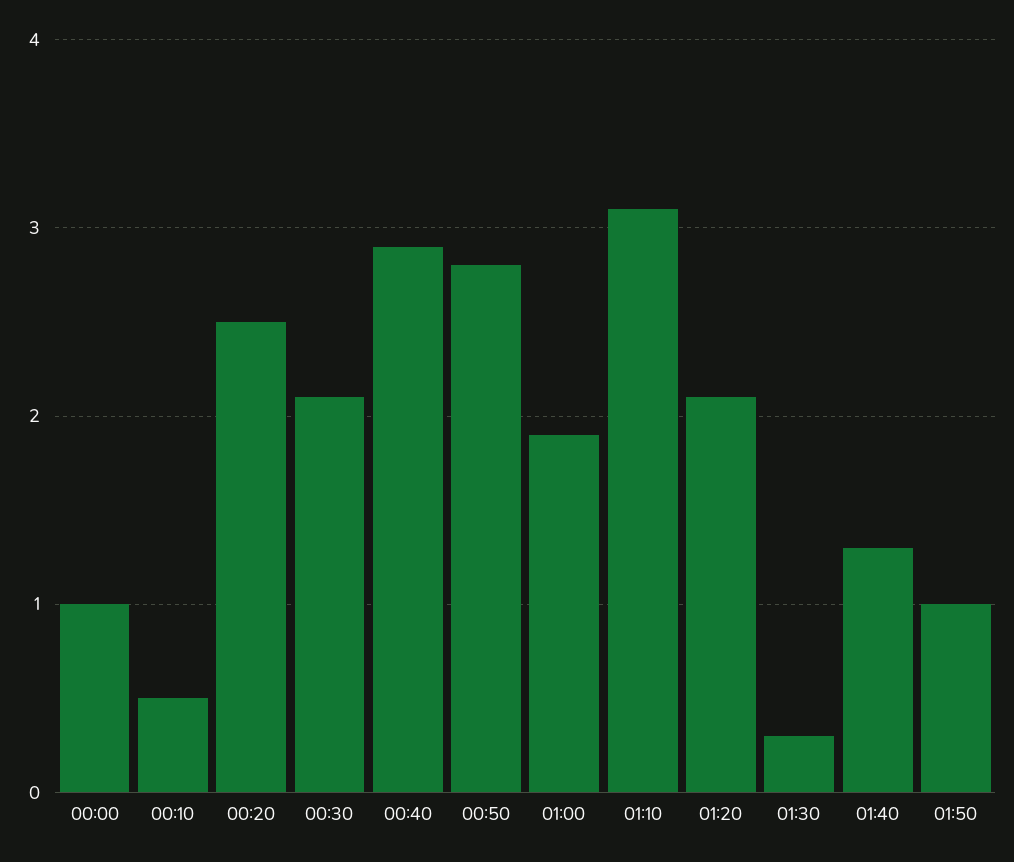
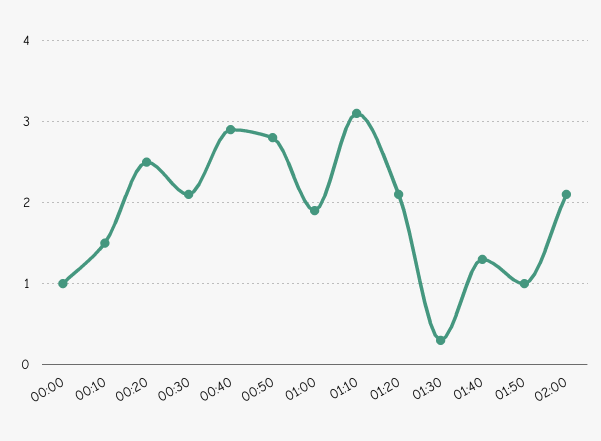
00:10: 0.5 -> 1.5
02:00: none -> 2.1

